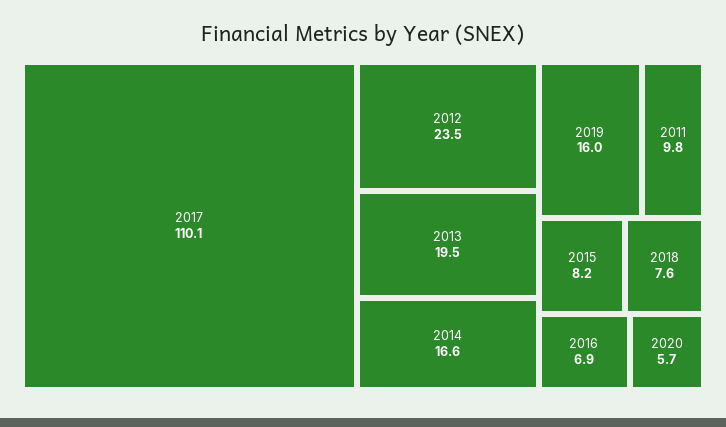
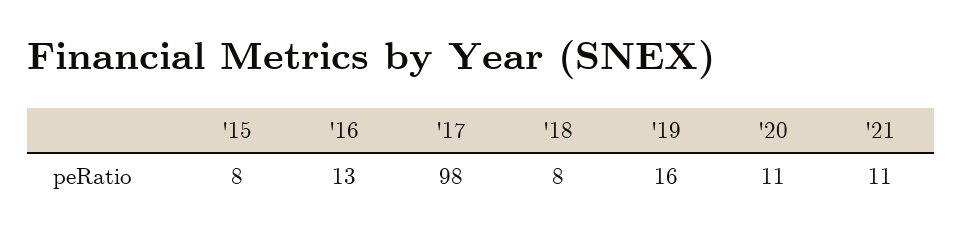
2017: 110.1 -> 98
2012: 23.5 -> none
2013: 19.5 -> none
2014: 16.6 -> none
2011: 9.8 -> none
2016: 6.9 -> 13
2020: 5.7 -> 11
'21: none -> 11

